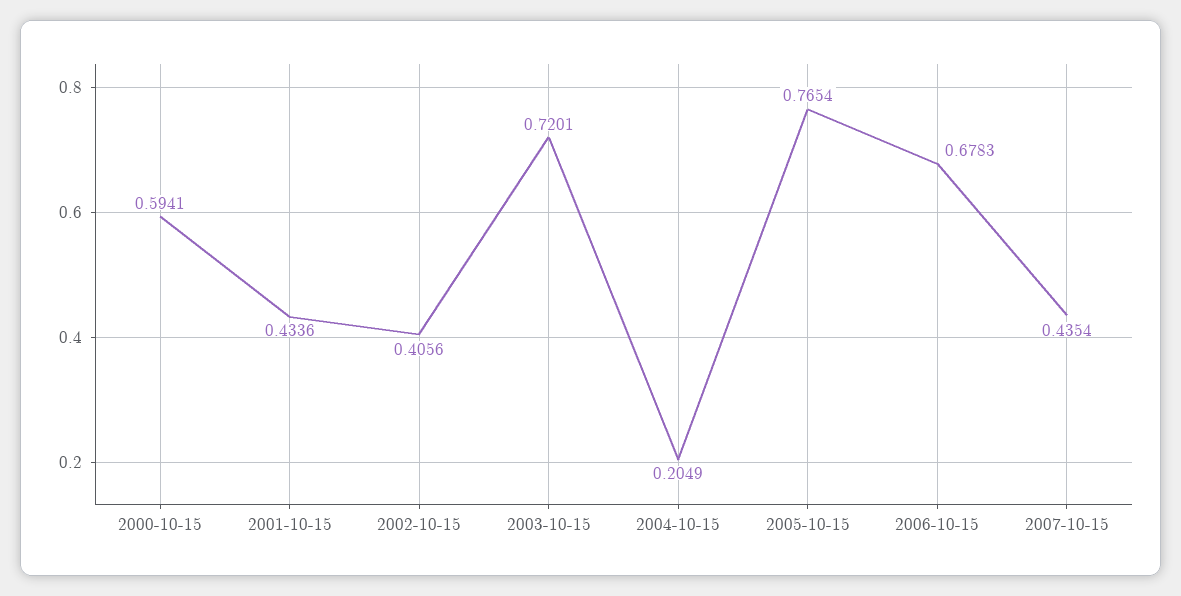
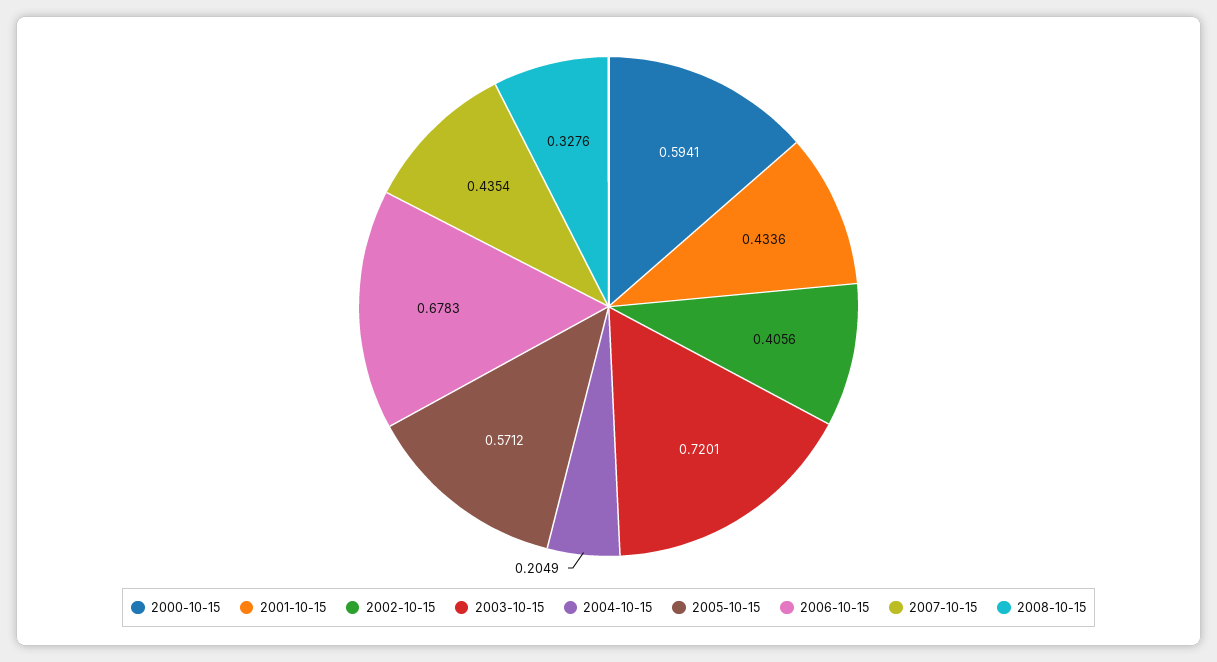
2005-10-15: 0.7654 -> 0.5712
2008-10-15: none -> 0.3276

